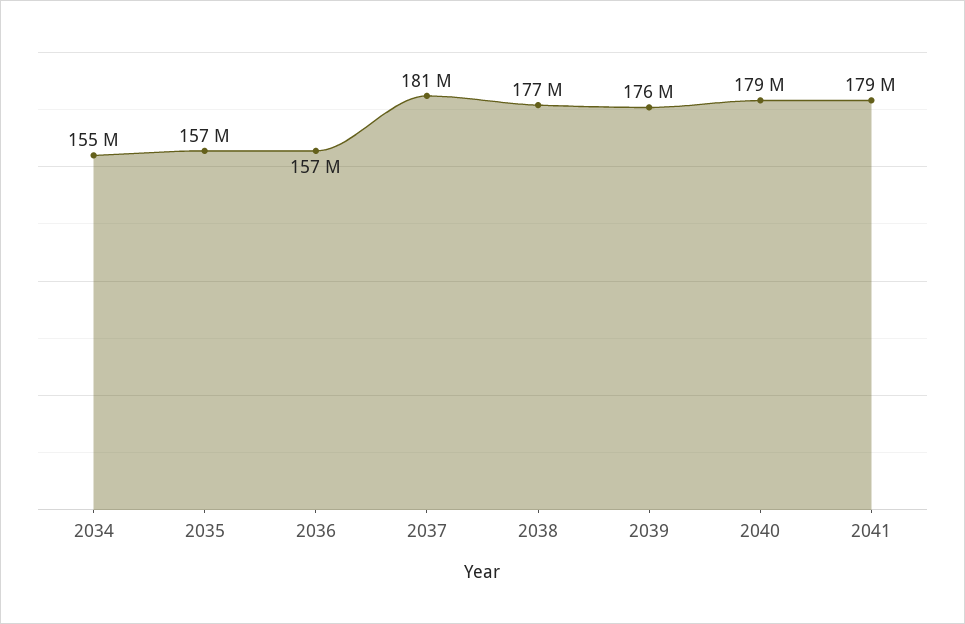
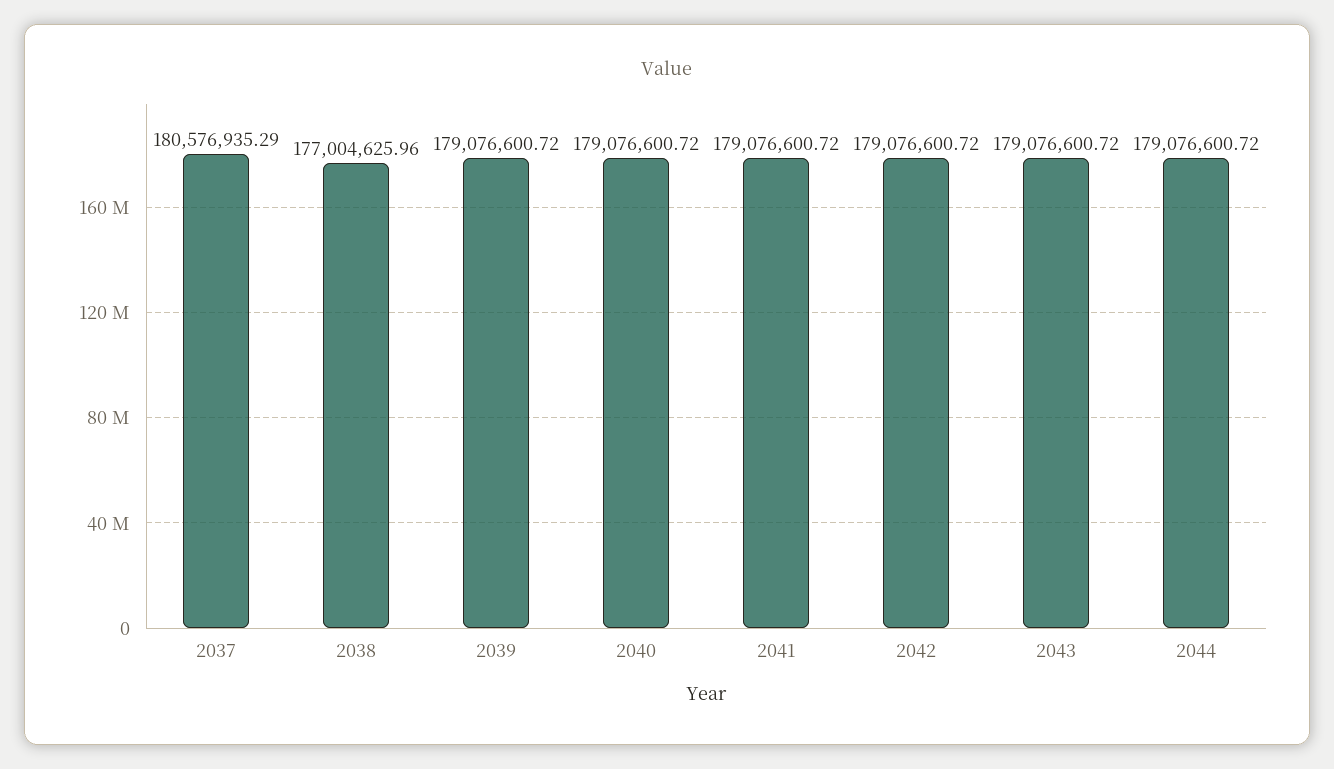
2034: 155000000 -> none
2035: 157000000 -> none
2036: 157000000 -> none
2039: 176000000 -> 179076600.72
2042: none -> 179076600.72
2043: none -> 179076600.72
2044: none -> 179076600.72

